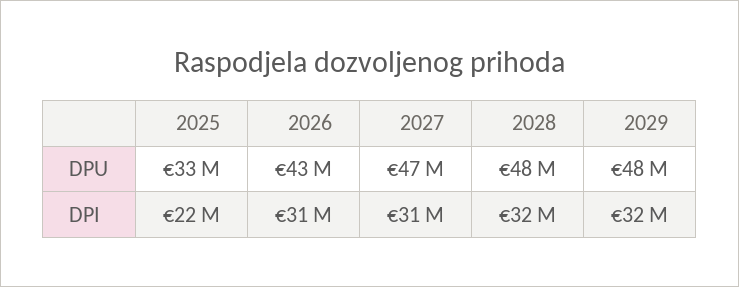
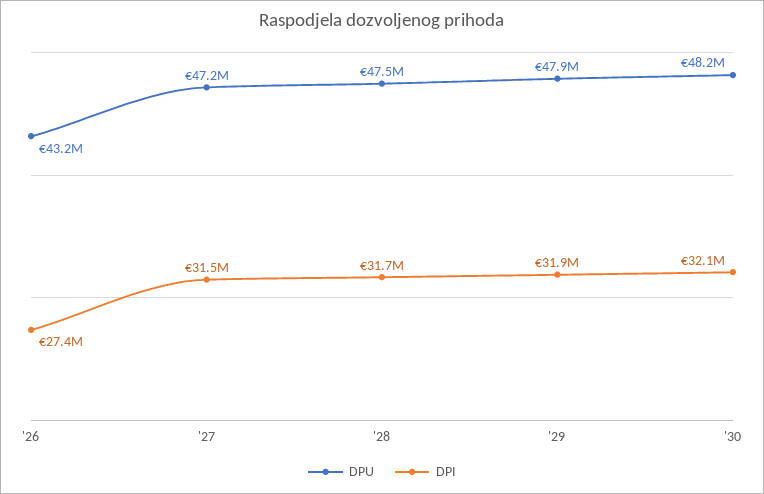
DPU, 2025: 33000000 -> none
DPI, 2025: 22000000 -> none
DPI, 2026: 31000000 -> 27400000
DPU, '30: none -> 48200000
DPI, '30: none -> 32100000

